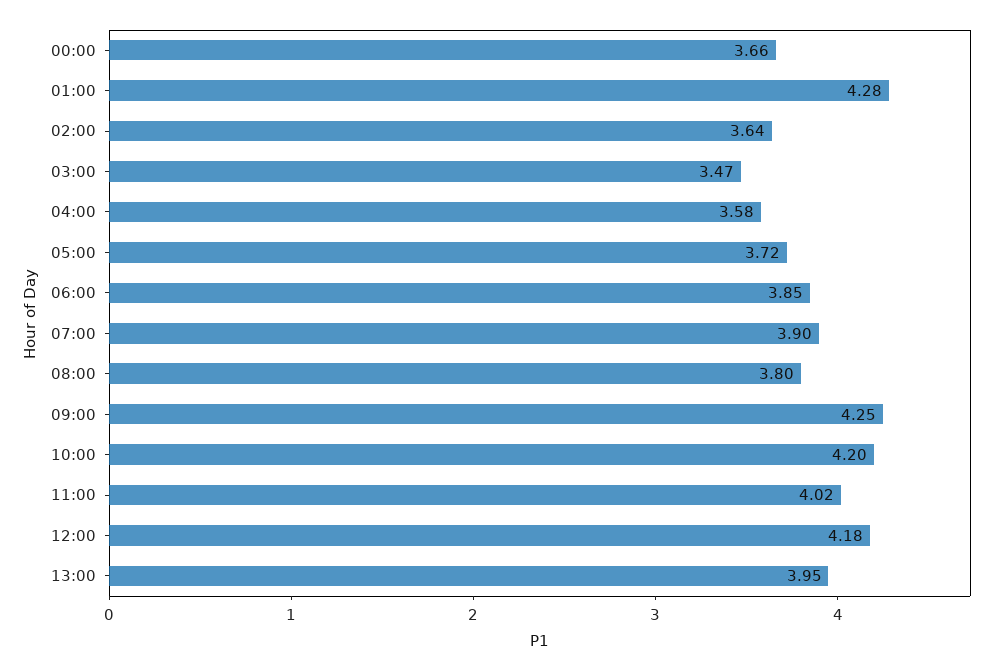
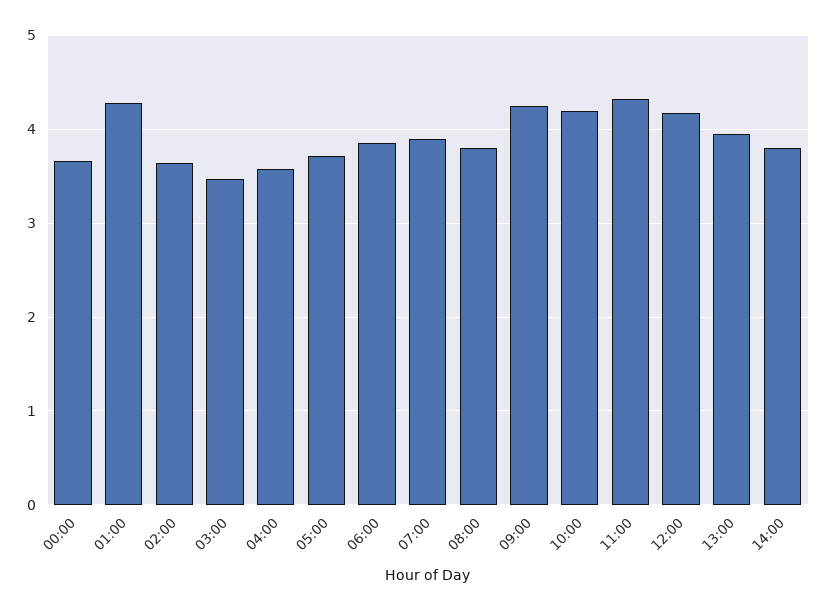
11:00: 4.02 -> 4.3
14:00: none -> 3.8

